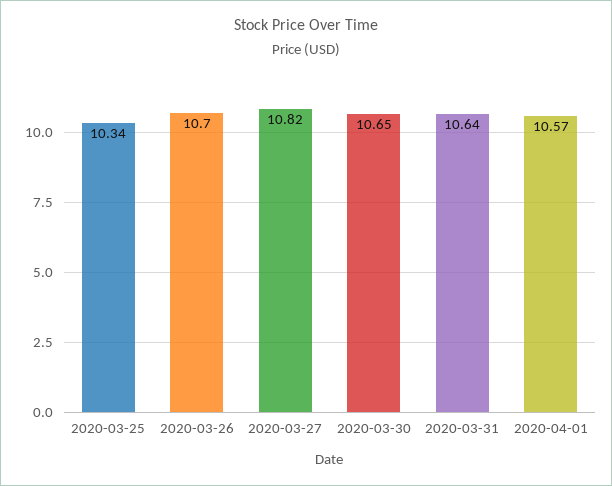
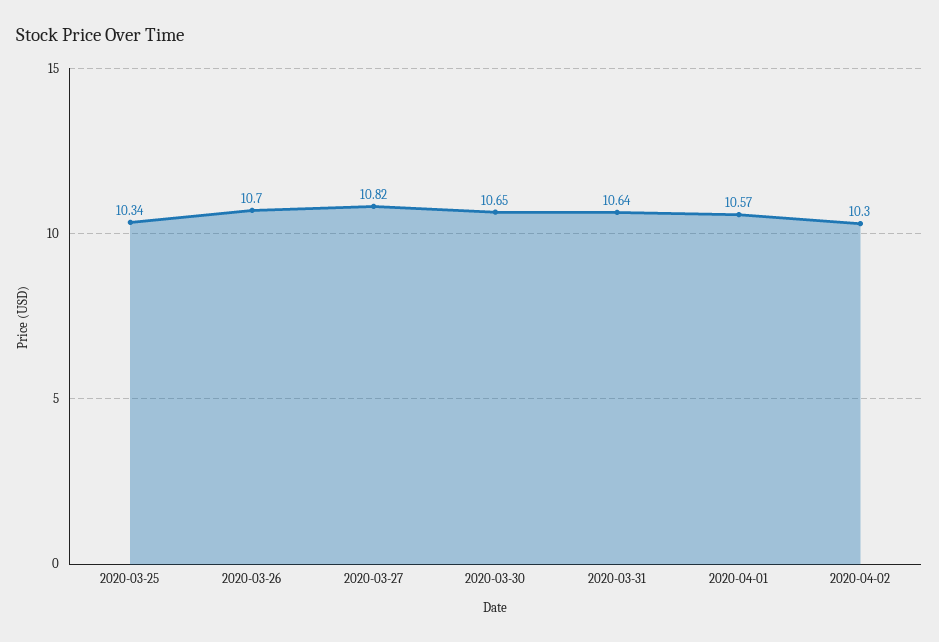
2020-04-02: none -> 10.3

